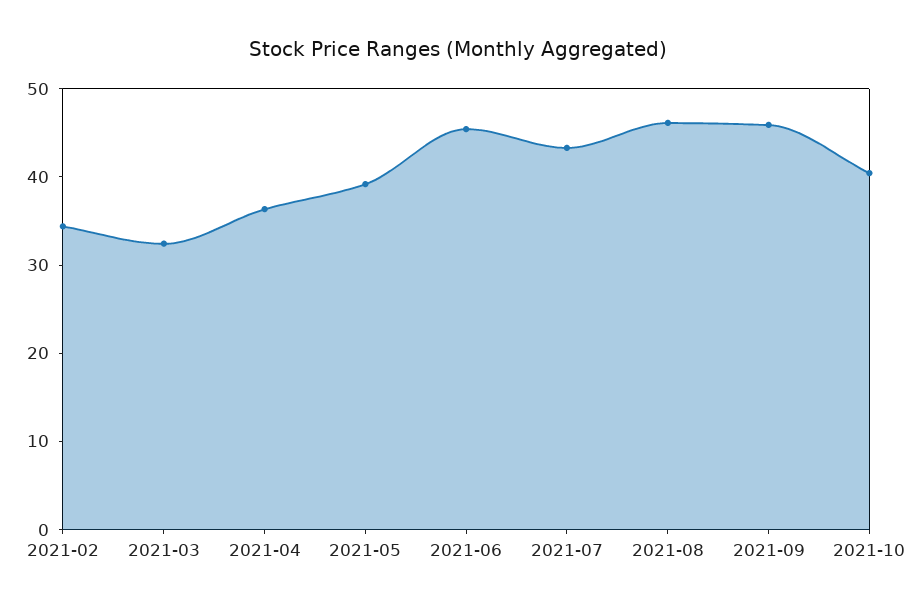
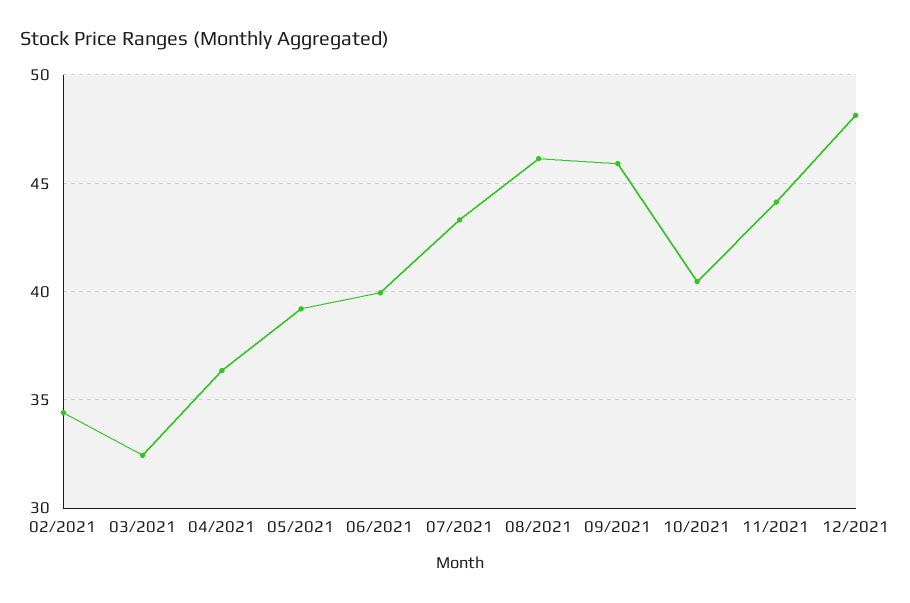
2021-06: 46 -> 40
11/2021: none -> 44
12/2021: none -> 48

